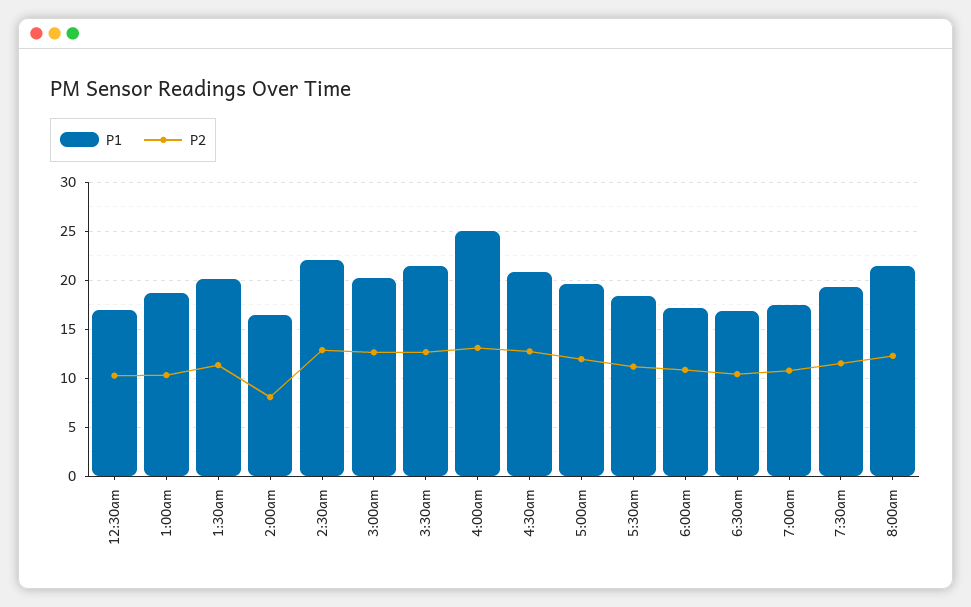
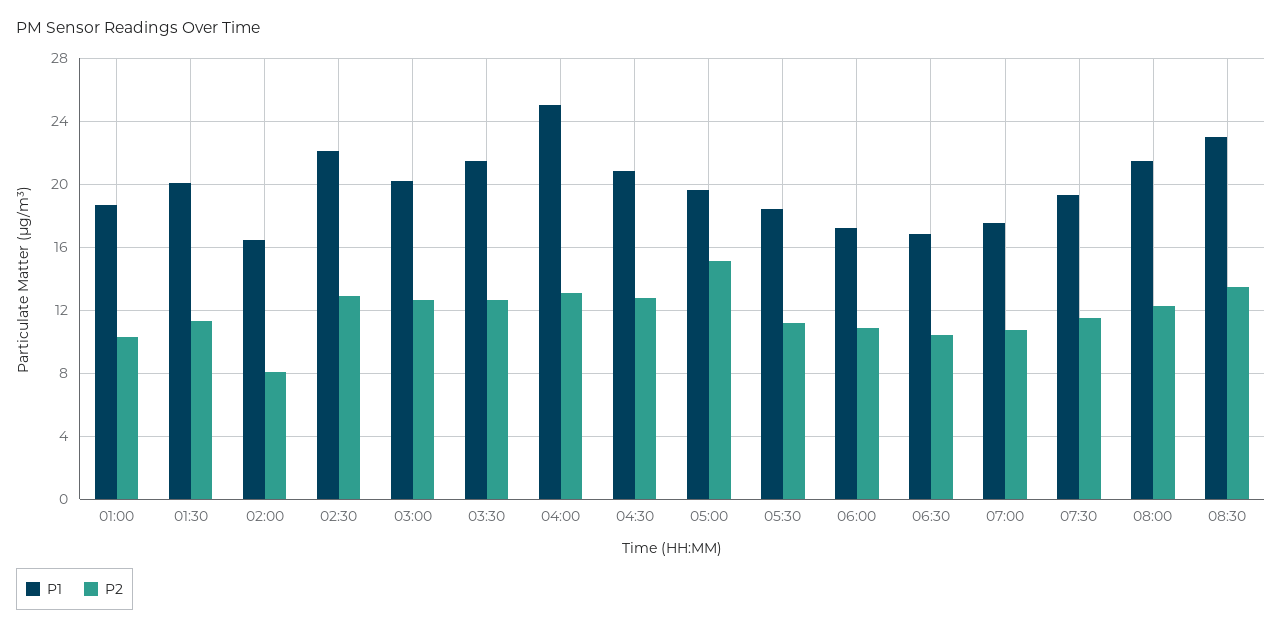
P1, 12:30am: 17 -> none
P2, 12:30am: 10 -> none
P2, 5:00am: 12 -> 15
P1, 08:30: none -> 23
P2, 08:30: none -> 13.5

